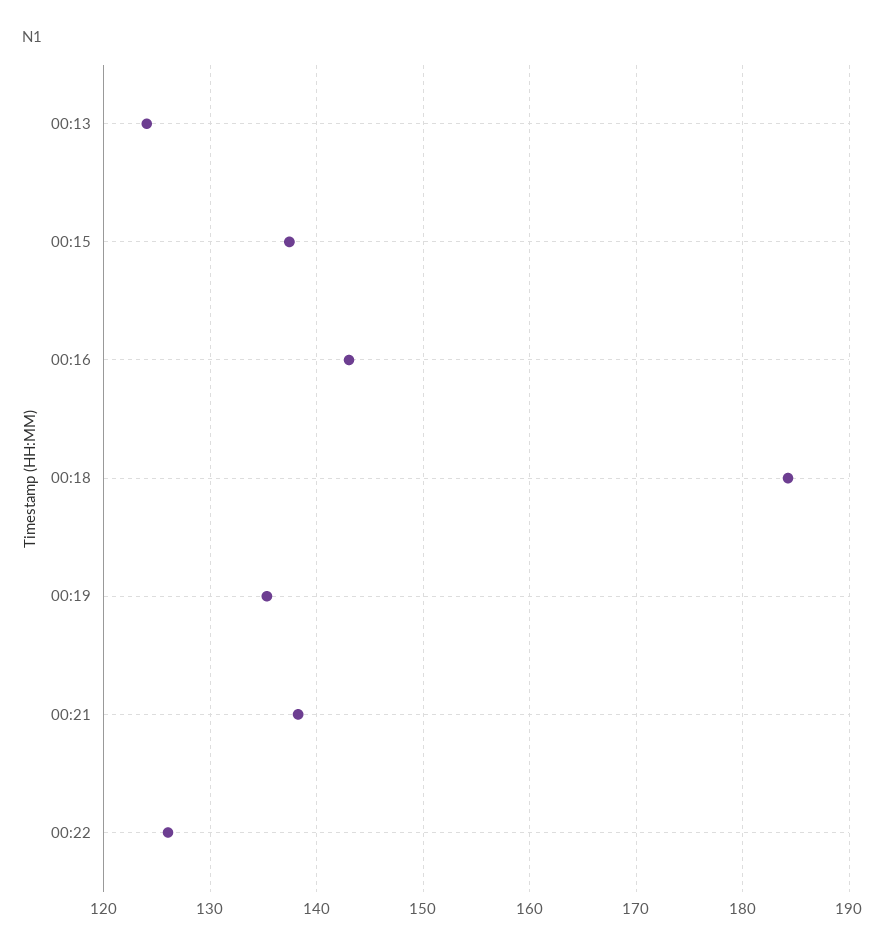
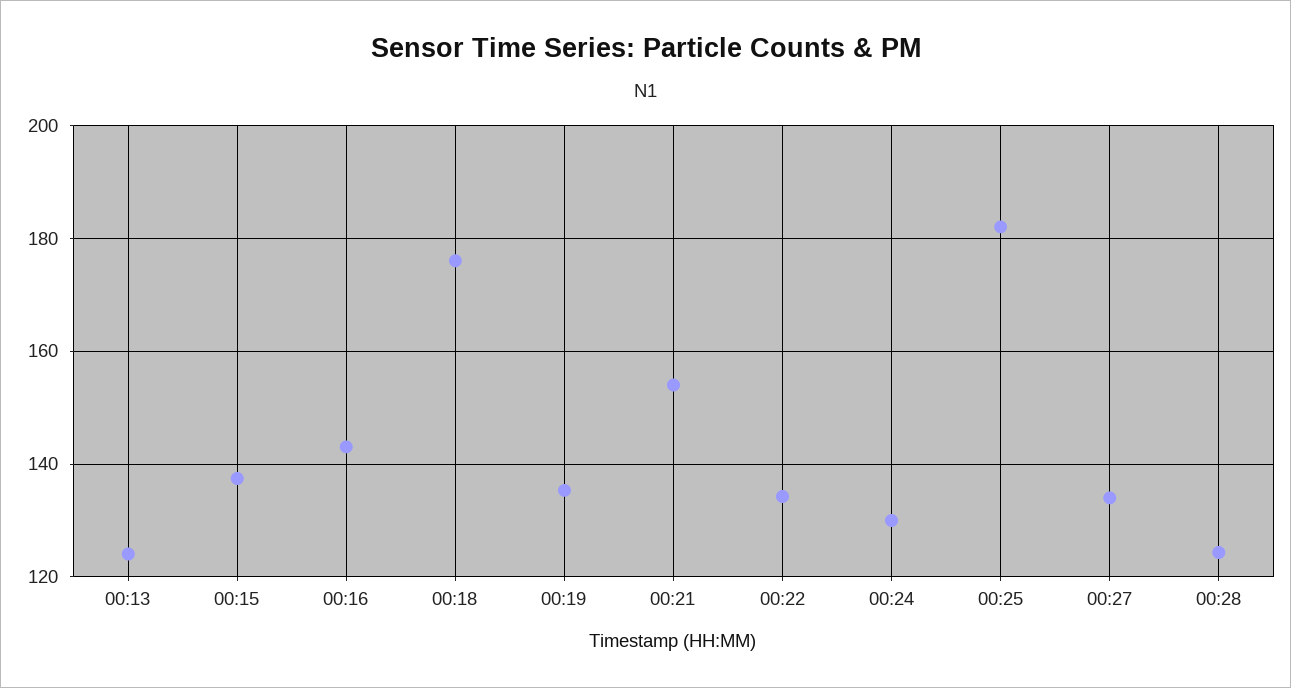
00:18: 184 -> 176
00:21: 138 -> 154
00:22: 126 -> 134
00:24: none -> 130
00:25: none -> 182
00:27: none -> 134
00:28: none -> 124

